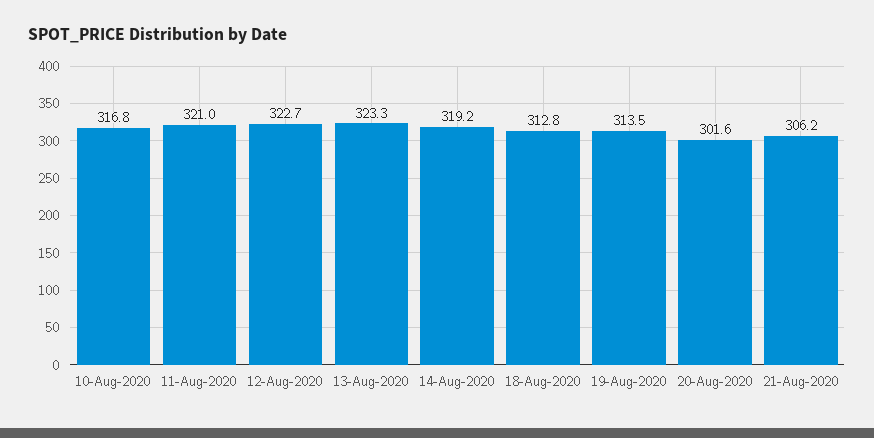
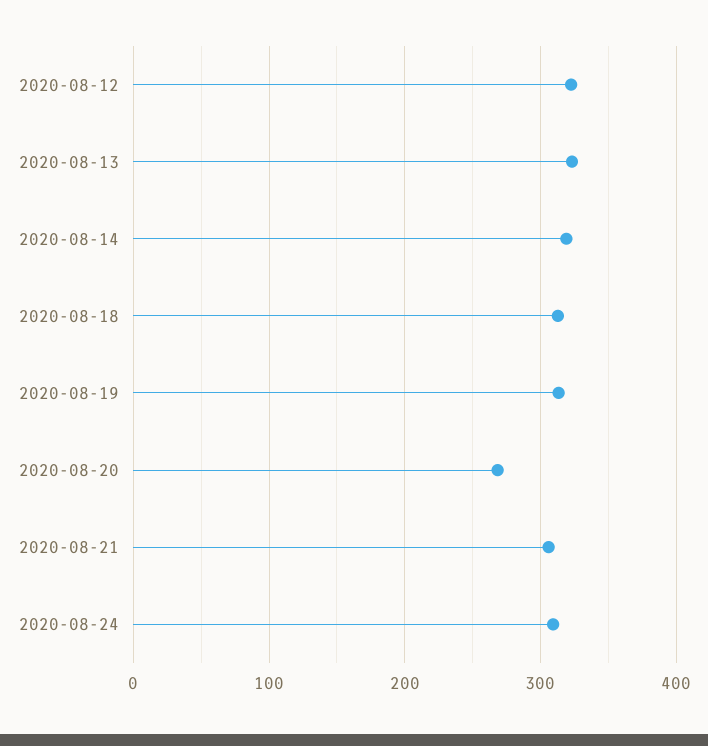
10-Aug-2020: 316.8 -> none
11-Aug-2020: 321 -> none
20-Aug-2020: 301.6 -> 270
2020-08-24: none -> 310

